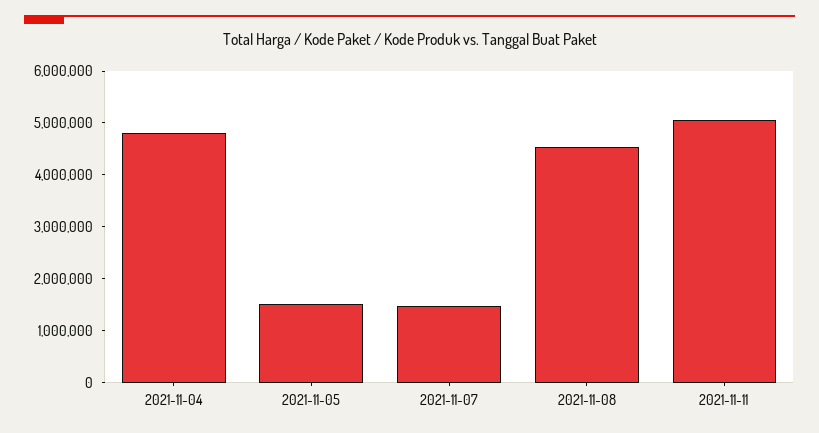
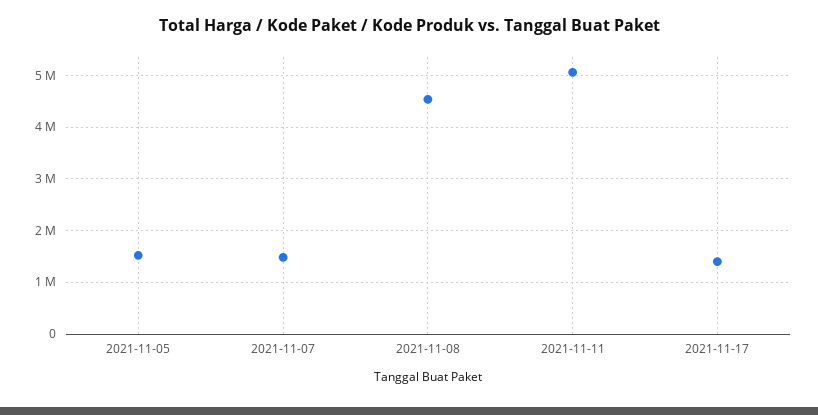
2021-11-04: 4800000 -> none
2021-11-17: none -> 1400000

